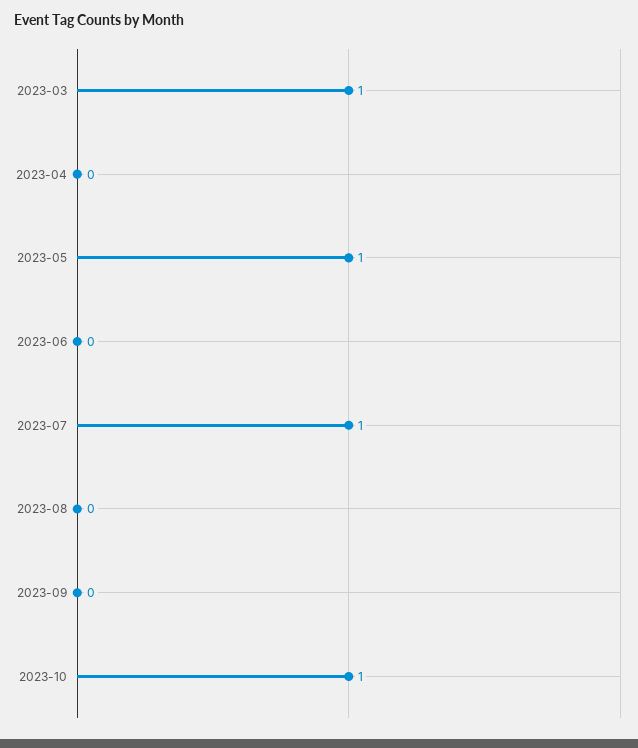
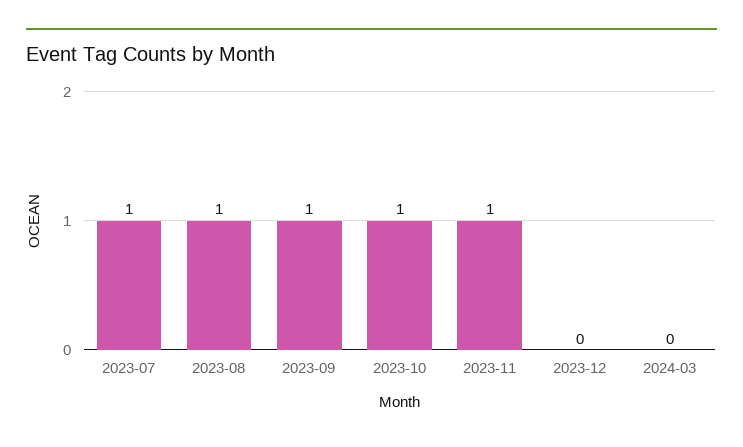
2023-03: 1 -> none
2023-04: 0 -> none
2023-05: 1 -> none
2023-06: 0 -> none
2023-08: 0 -> 1
2023-09: 0 -> 1
2023-11: none -> 1
2023-12: none -> 0
2024-03: none -> 0

